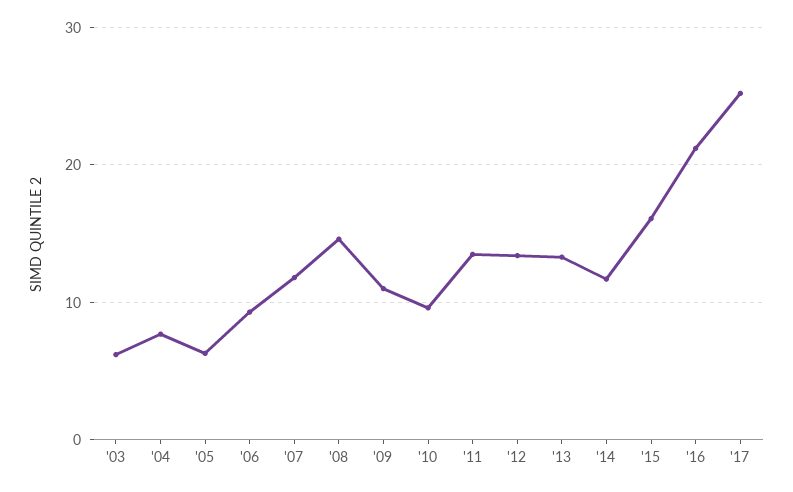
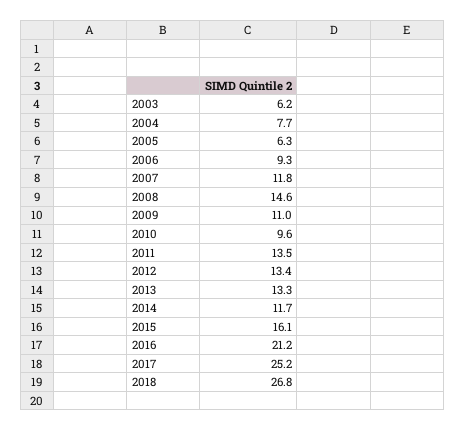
2018: none -> 26.8

